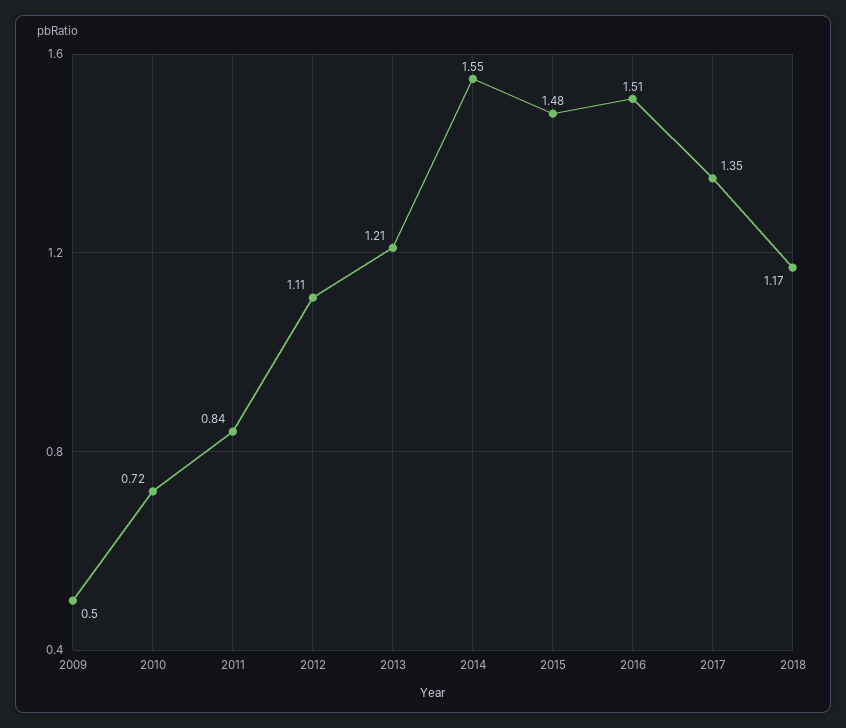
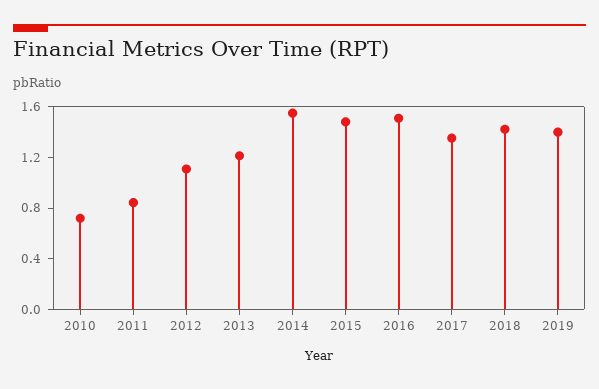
2009: 0.5 -> none
2018: 1.17 -> 1.4
2019: none -> 1.4

